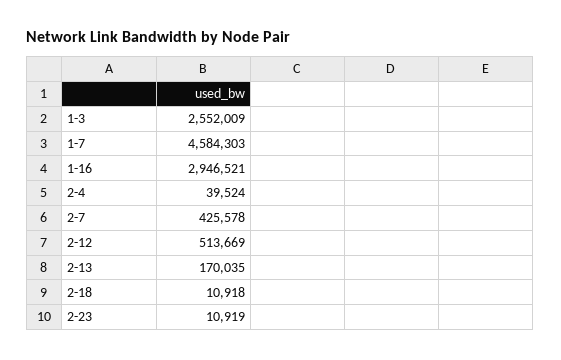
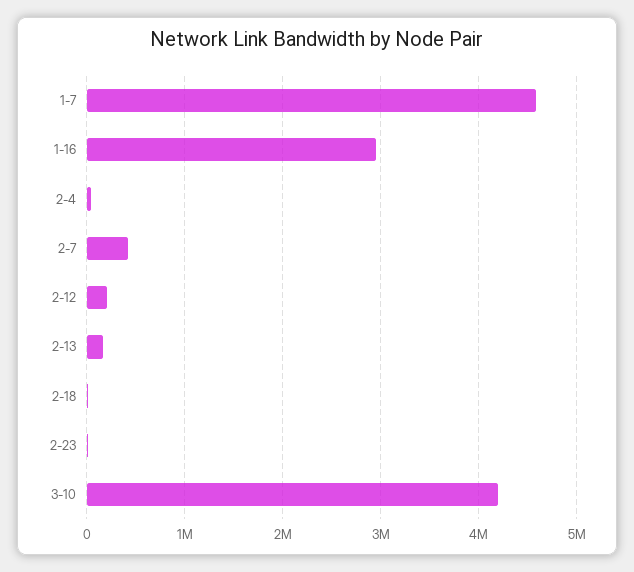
1-3: 2552009 -> none
2-12: 513669 -> 200000
3-10: none -> 4200000

